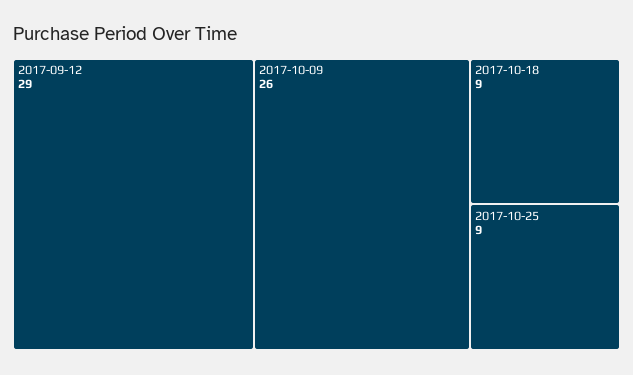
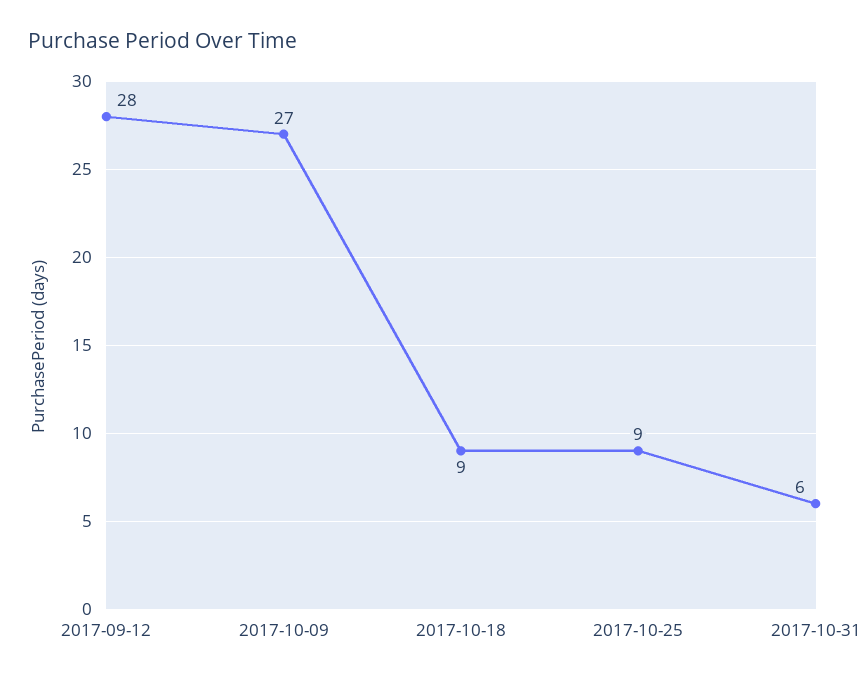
2017-09-12: 29 -> 28
2017-10-09: 26 -> 27
2017-10-31: none -> 6

